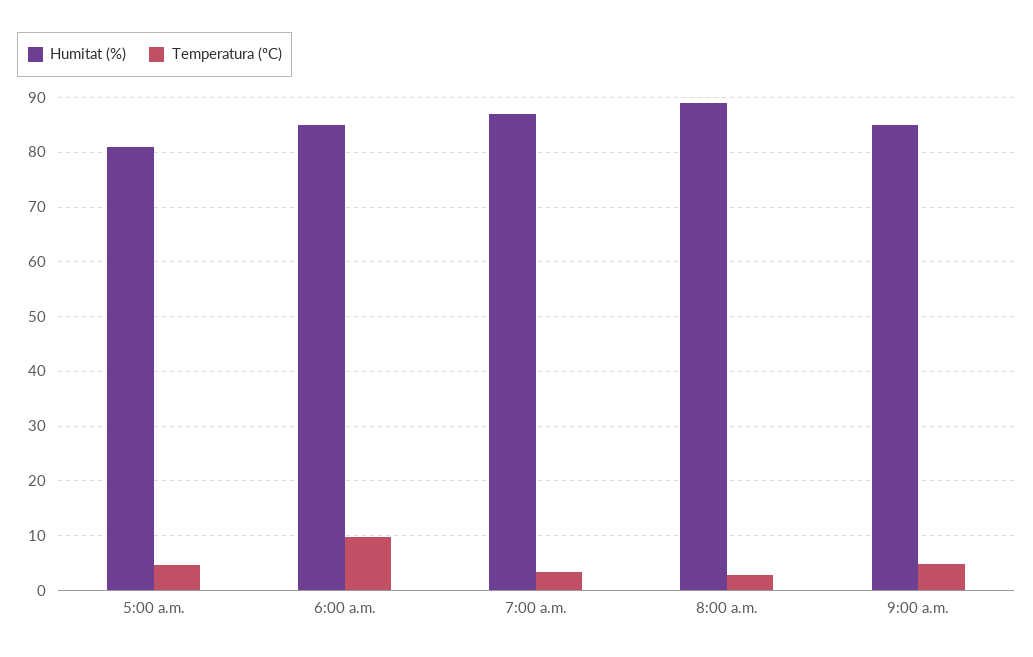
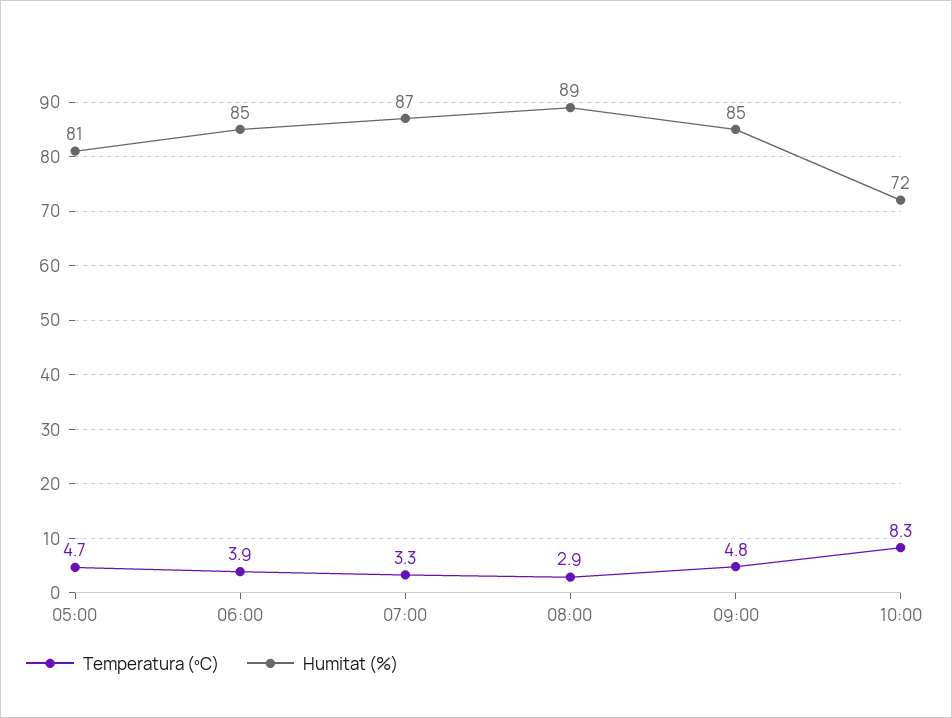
Temperatura (ºC), 6:00 a.m.: 10 -> 3.9
Temperatura (ºC), 10:00: none -> 8.3
Humitat (%), 10:00: none -> 72

